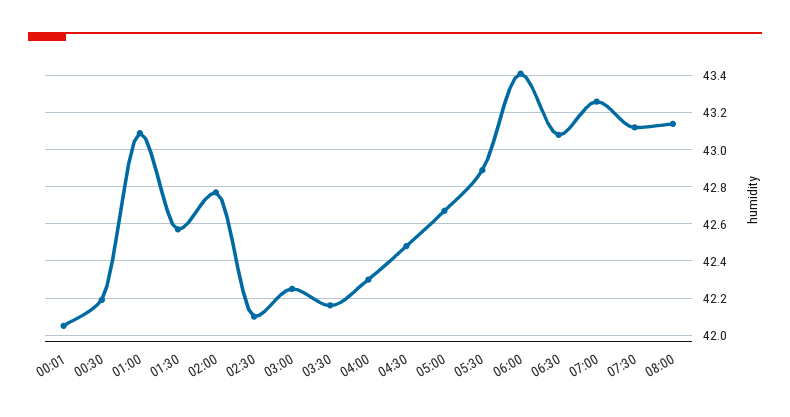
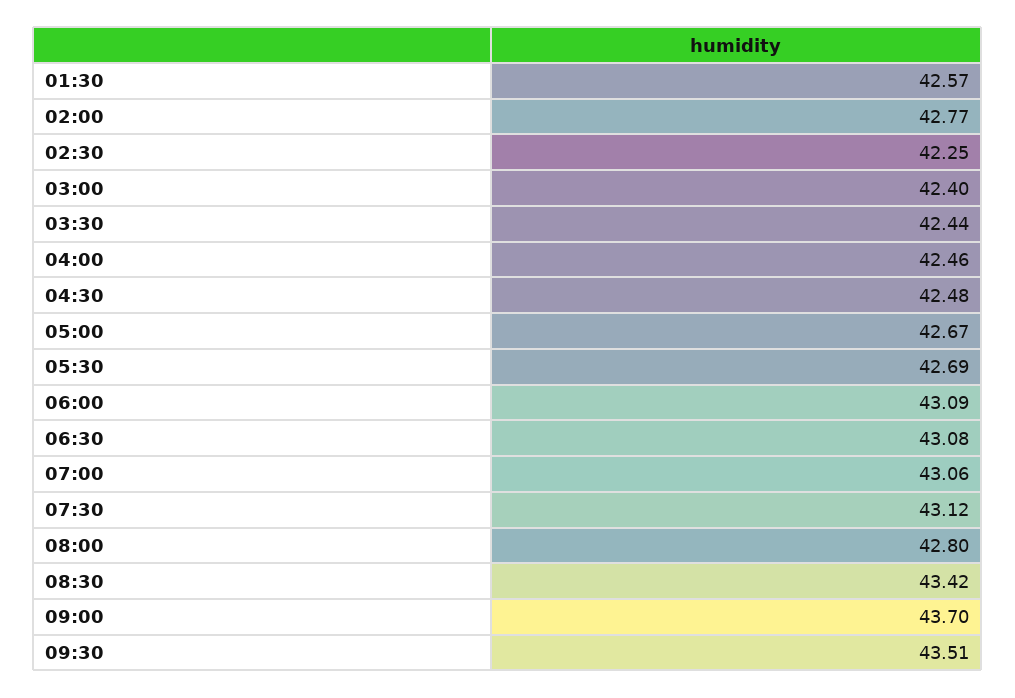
00:01: 42.05 -> none
00:30: 42.2 -> none
01:00: 43.1 -> none
02:30: 42.1 -> 42.25
03:00: 42.25 -> 42.4
03:30: 42.15 -> 42.44
04:00: 42.3 -> 42.46
05:30: 42.9 -> 42.69
06:00: 43.4 -> 43.09
07:00: 43.25 -> 43.06
08:00: 43.15 -> 42.8
08:30: none -> 43.42
09:00: none -> 43.7
09:30: none -> 43.51

